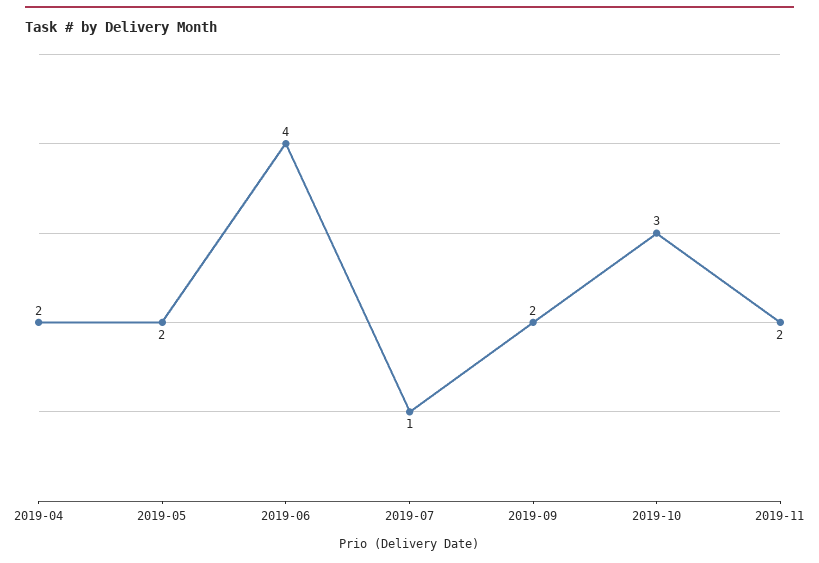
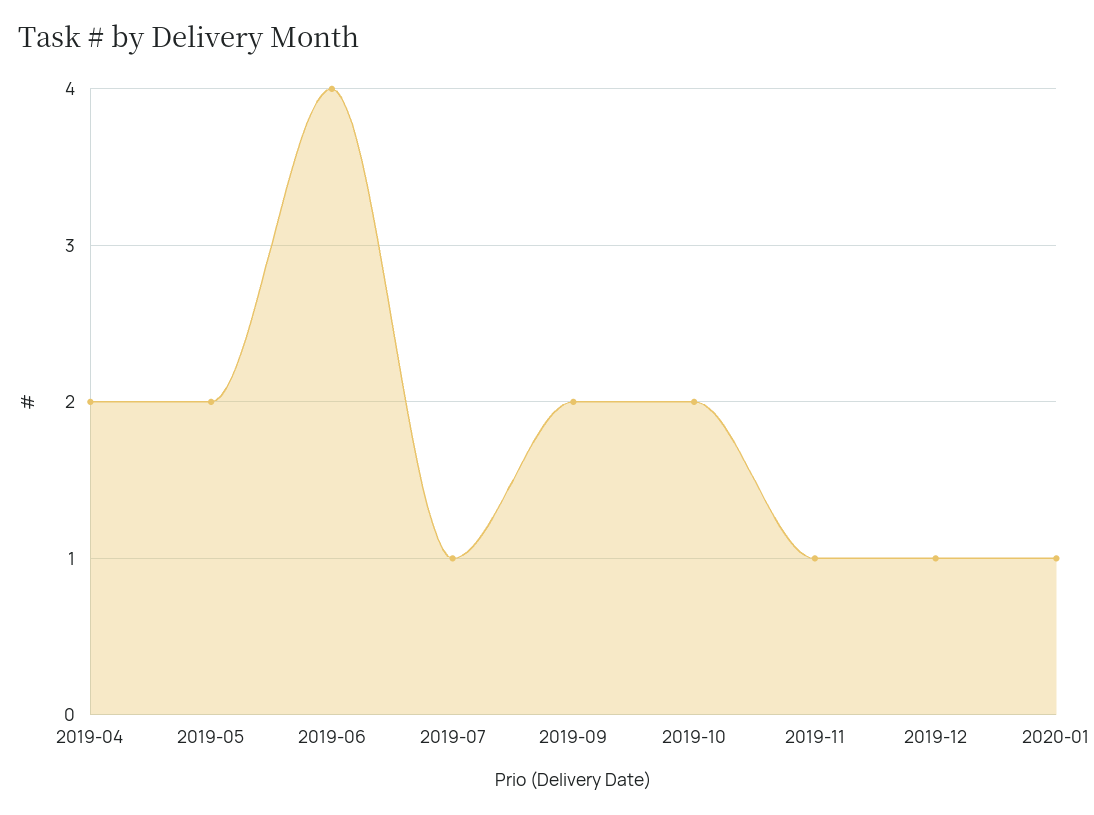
2019-10: 3 -> 2
2019-11: 2 -> 1
2019-12: none -> 1
2020-01: none -> 1

